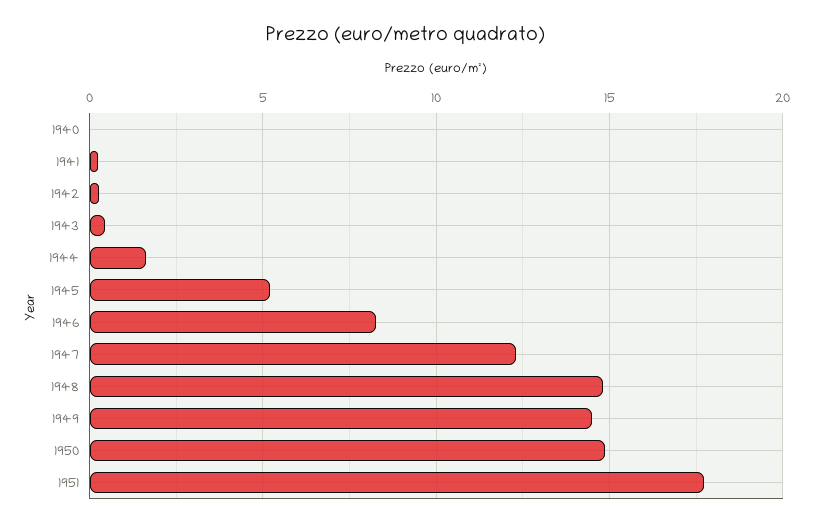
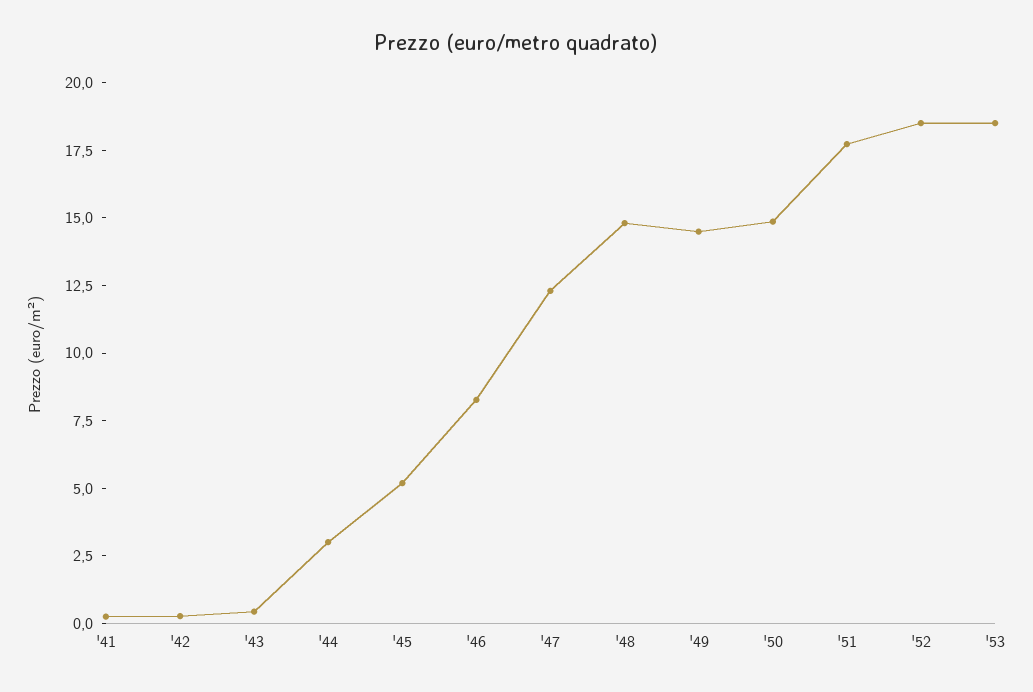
1940: 0 -> none
1944: 1.5 -> 3
'52: none -> 18.5
'53: none -> 18.5

